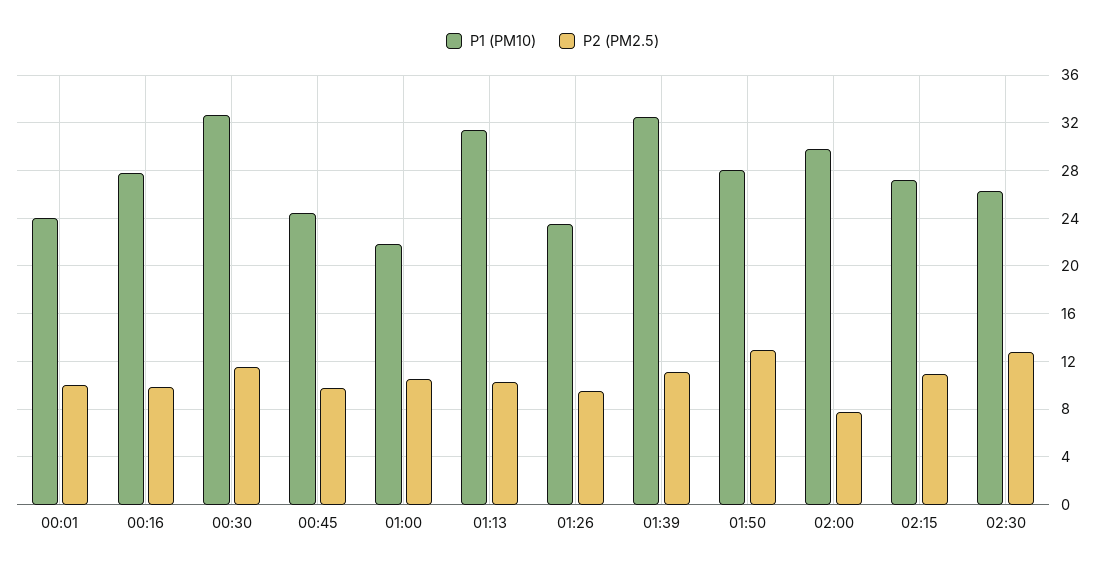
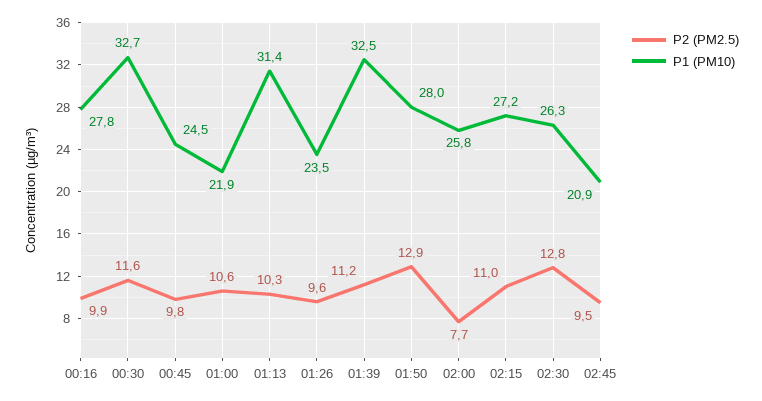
P1 (PM10), 00:01: 24 -> none
P2 (PM2.5), 00:01: 10 -> none
P1 (PM10), 02:00: 30 -> 25.8
P2 (PM2.5), 02:45: none -> 9.5
P1 (PM10), 02:45: none -> 20.9

